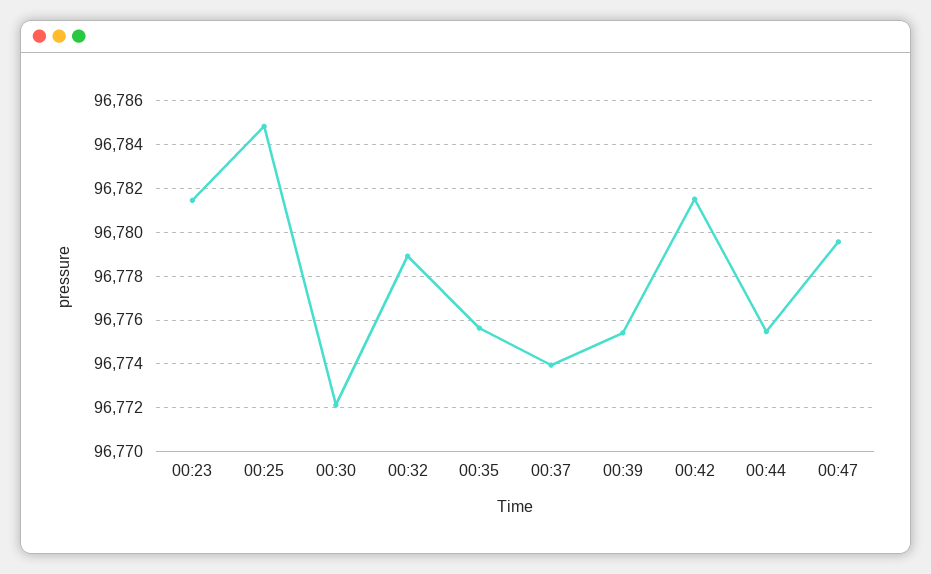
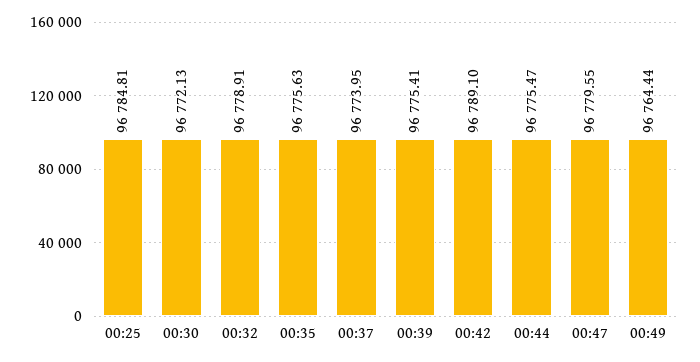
00:23: 96781.5 -> none
00:42: 96781.5 -> 96789.1
00:49: none -> 96764.44

